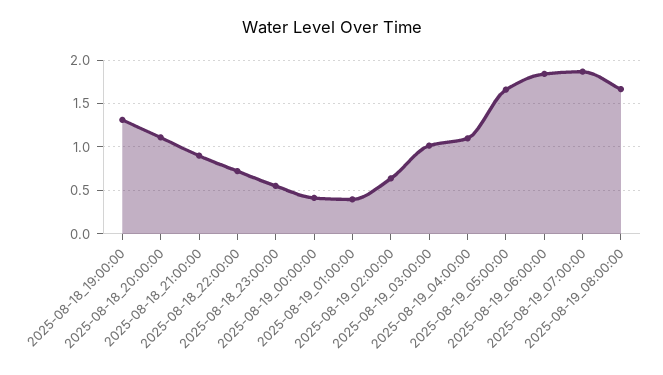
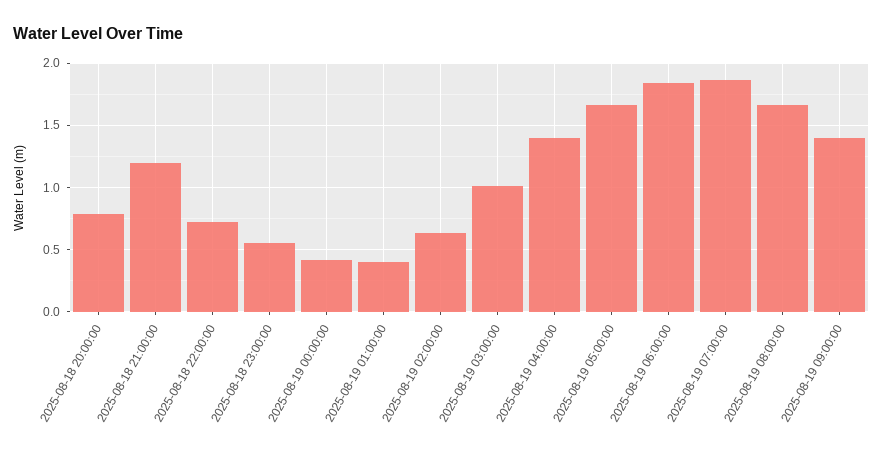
2025-08-18_19:00:00: 1.3 -> none
2025-08-18_20:00:00: 1.1 -> 0.8
2025-08-18_21:00:00: 0.9 -> 1.2
2025-08-19_04:00:00: 1.1 -> 1.4
2025-08-19 09:00:00: none -> 1.4

